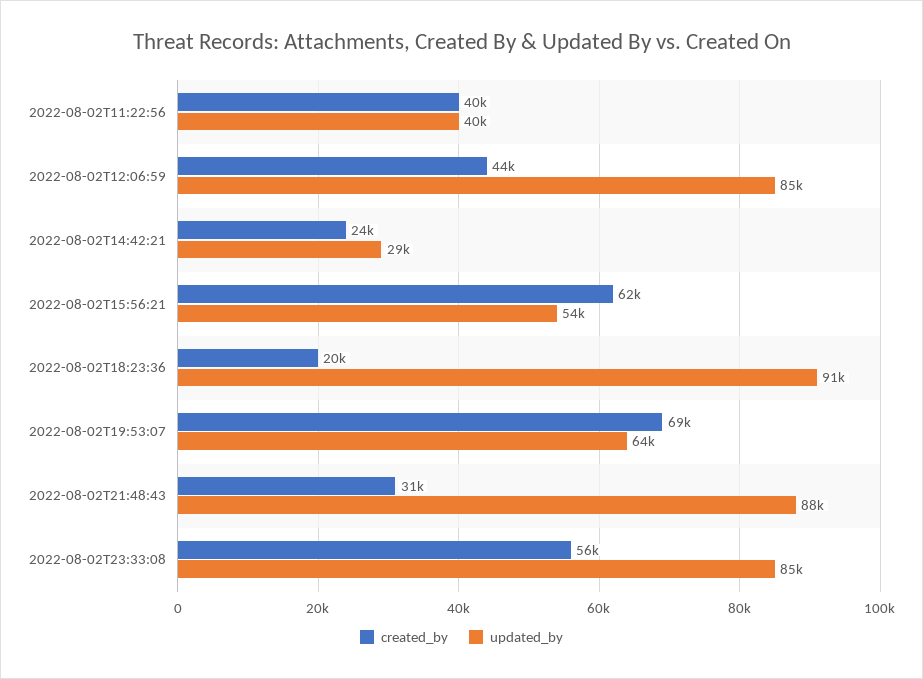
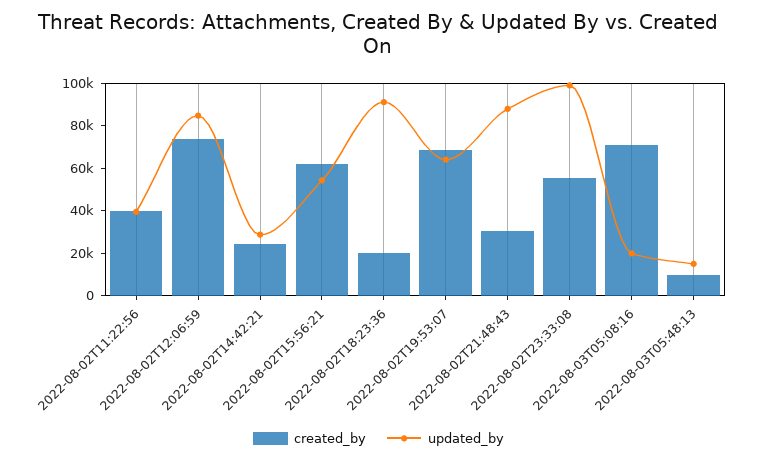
created_by, 2022-08-02T12:06:59: 44000 -> 75000
updated_by, 2022-08-02T23:33:08: 85000 -> 100000
created_by, 2022-08-03T05:08:16: none -> 70000
updated_by, 2022-08-03T05:08:16: none -> 20000
created_by, 2022-08-03T05:48:13: none -> 10000
updated_by, 2022-08-03T05:48:13: none -> 15000

